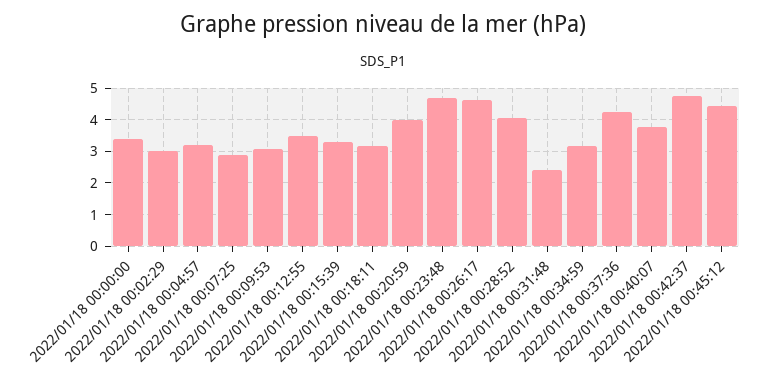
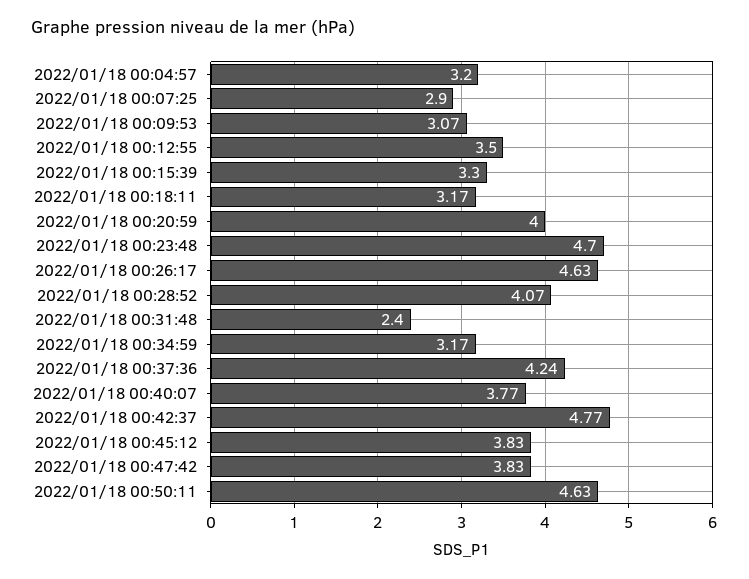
2022/01/18 00:00:00: 3.4 -> none
2022/01/18 00:02:29: 3 -> none
2022/01/18 00:45:12: 4.4 -> 3.83
2022/01/18 00:47:42: none -> 3.83
2022/01/18 00:50:11: none -> 4.63

